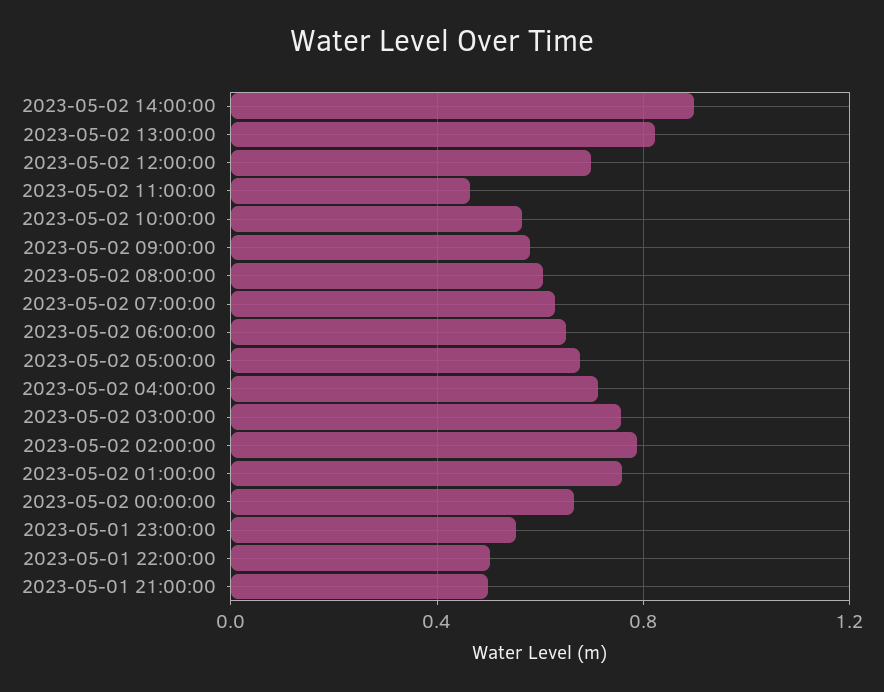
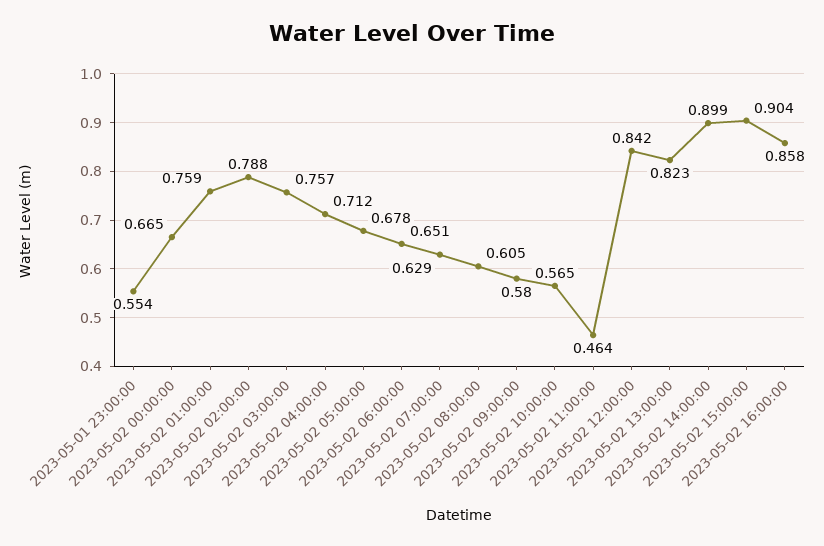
2023-05-02 12:00:00: 0.7 -> 0.842
2023-05-01 22:00:00: 0.5 -> none
2023-05-01 21:00:00: 0.5 -> none
2023-05-02 15:00:00: none -> 0.904
2023-05-02 16:00:00: none -> 0.858

